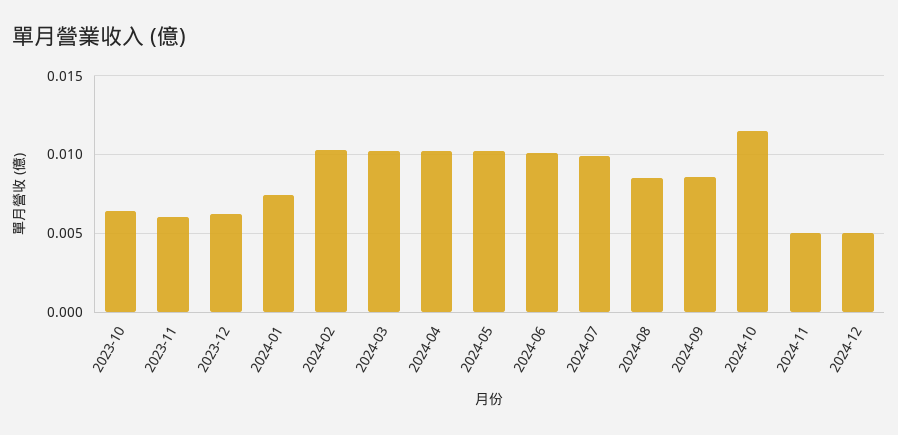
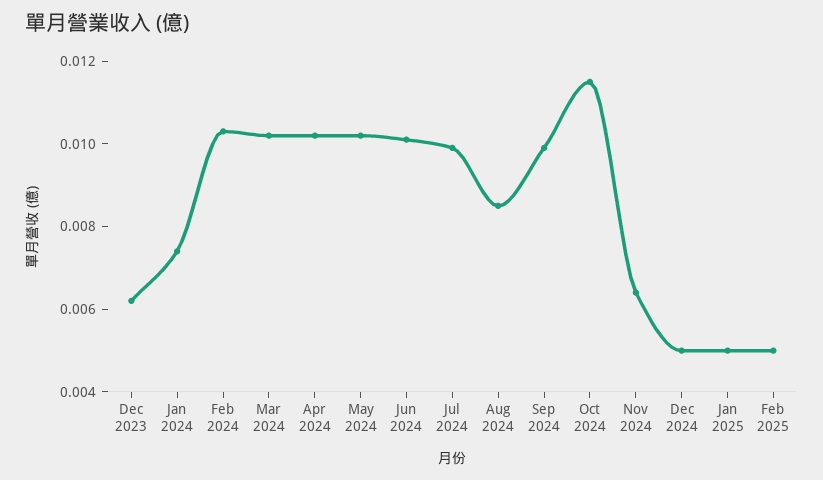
2023-10: 0.0065 -> none
2023-11: 0.006 -> none
2024-09: 0.0085 -> 0.01
2024-11: 0.005 -> 0.0065
Jan 2025: none -> 0.005
Feb 2025: none -> 0.005

